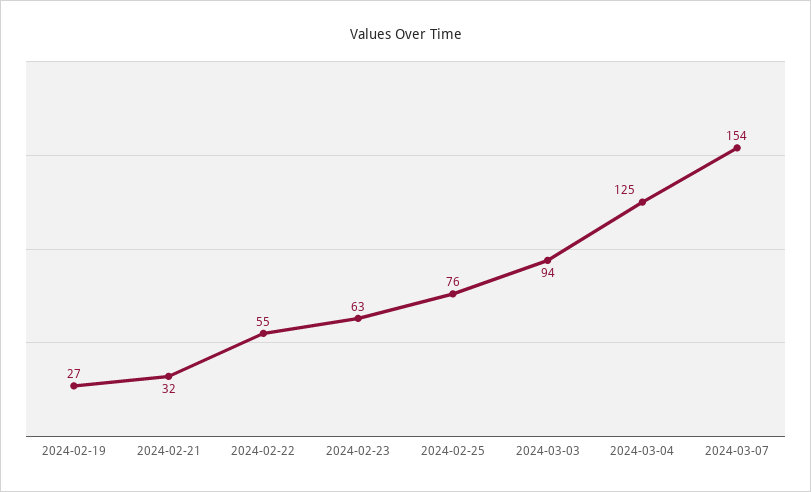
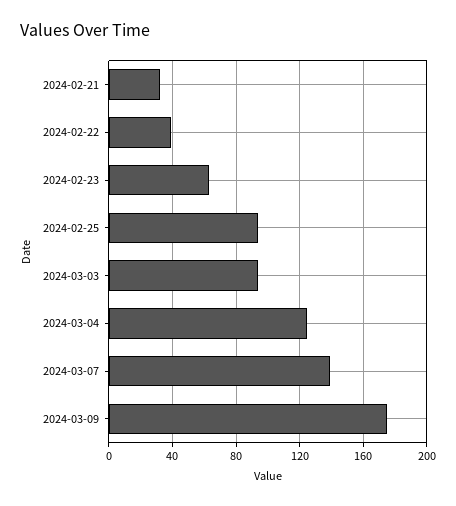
2024-02-19: 27 -> none
2024-02-22: 55 -> 40
2024-02-25: 76 -> 95
2024-03-07: 154 -> 140
2024-03-09: none -> 175

